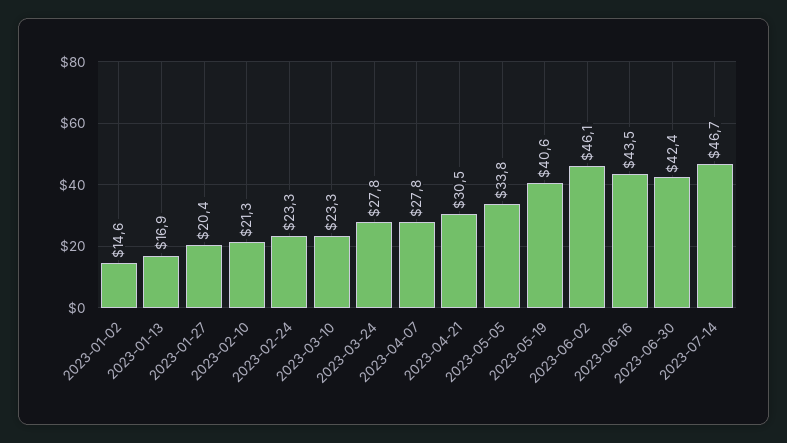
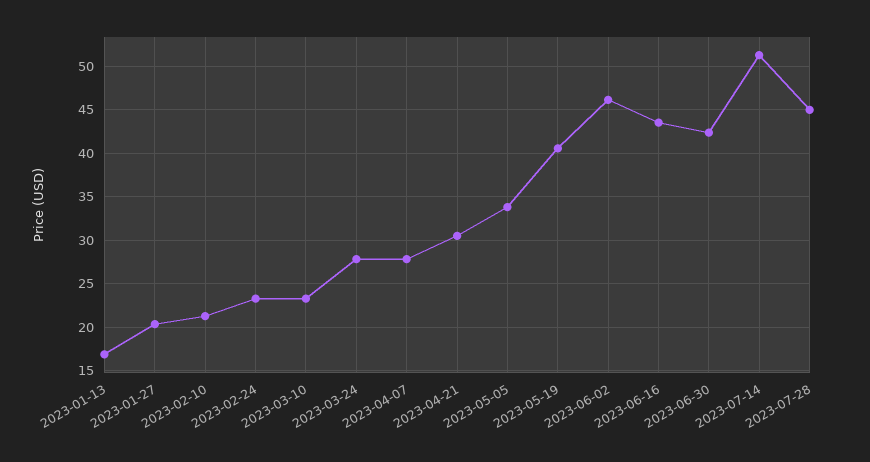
2023-01-02: 14.6 -> none
2023-07-14: 46.7 -> 51
2023-07-28: none -> 45

